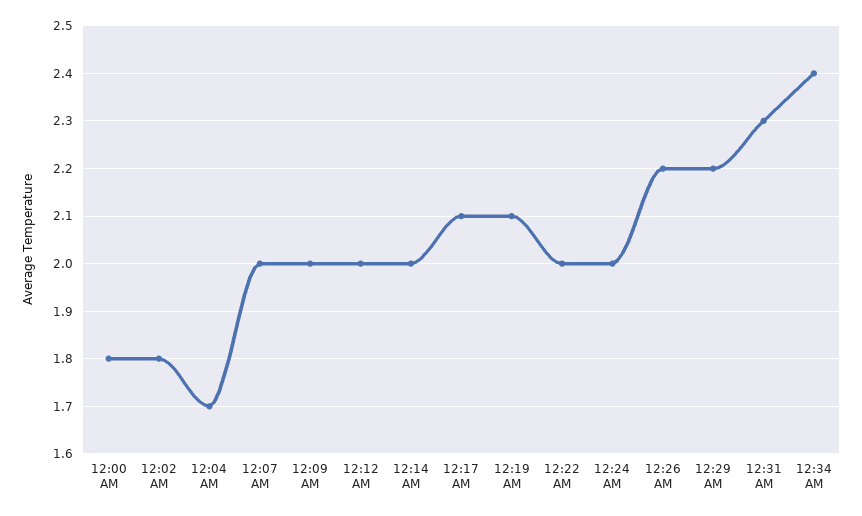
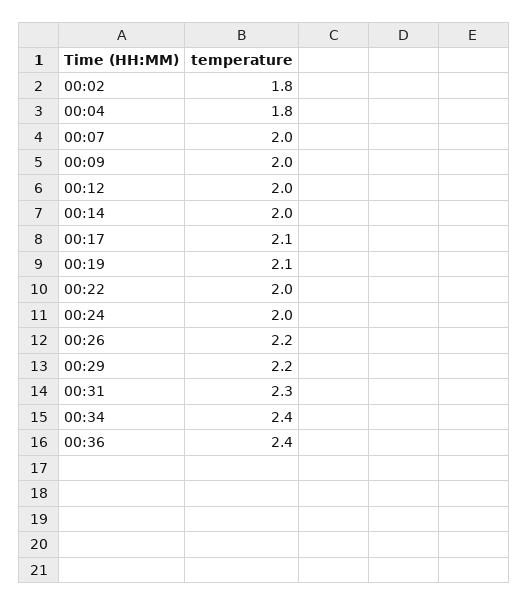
12:00 AM: 1.8 -> none
12:04 AM: 1.7 -> 1.8
00:36: none -> 2.4

